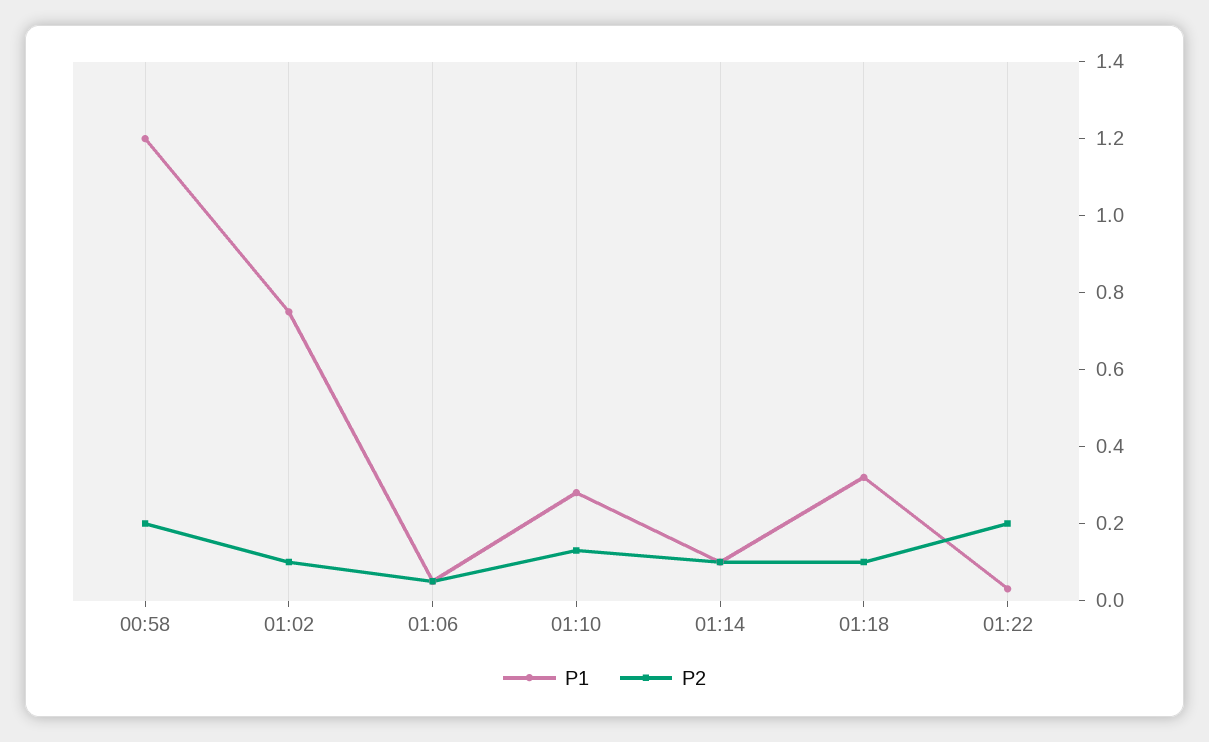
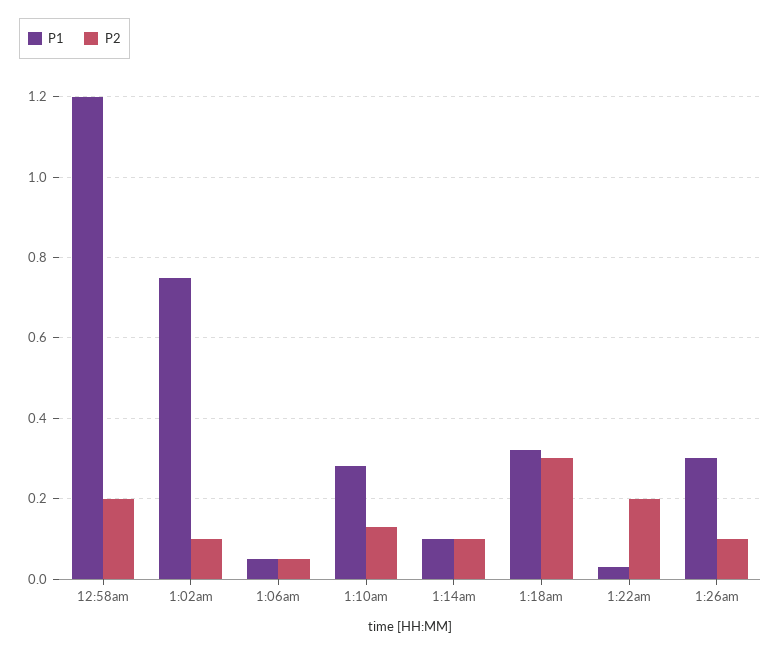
P2, 01:18: 0.1 -> 0.3
P1, 1:26am: none -> 0.3
P2, 1:26am: none -> 0.1

